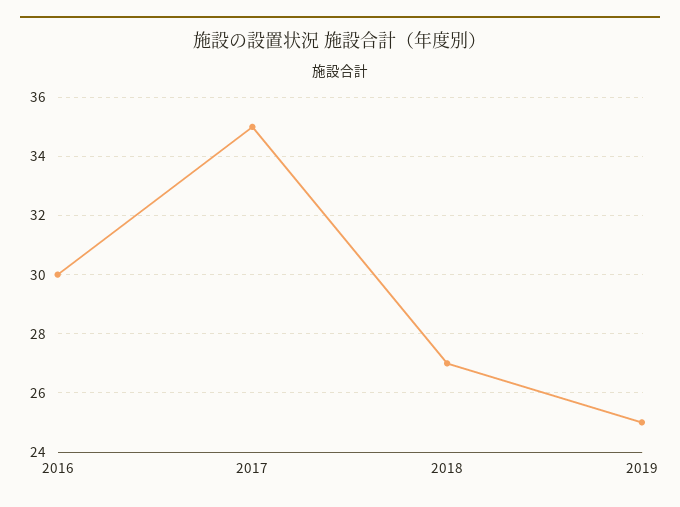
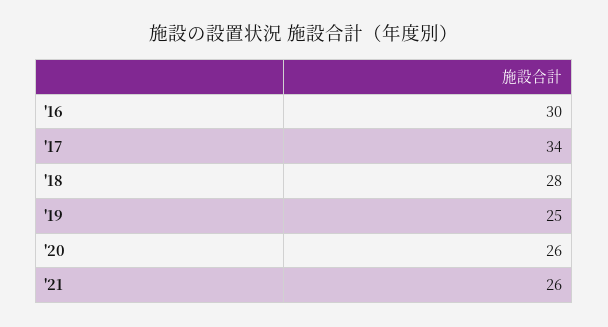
2017: 35 -> 34
2018: 27 -> 28
'20: none -> 26
'21: none -> 26

